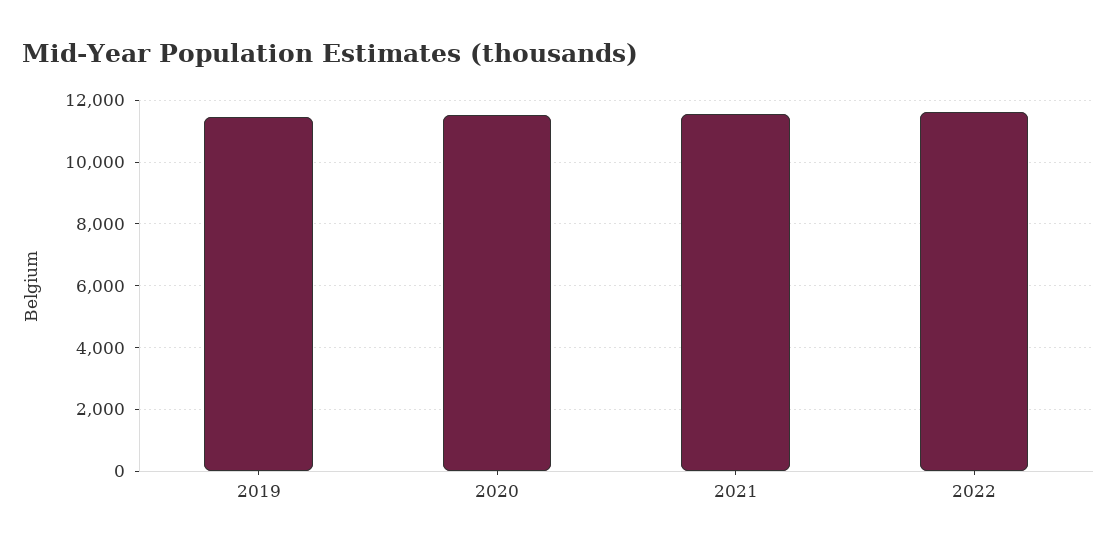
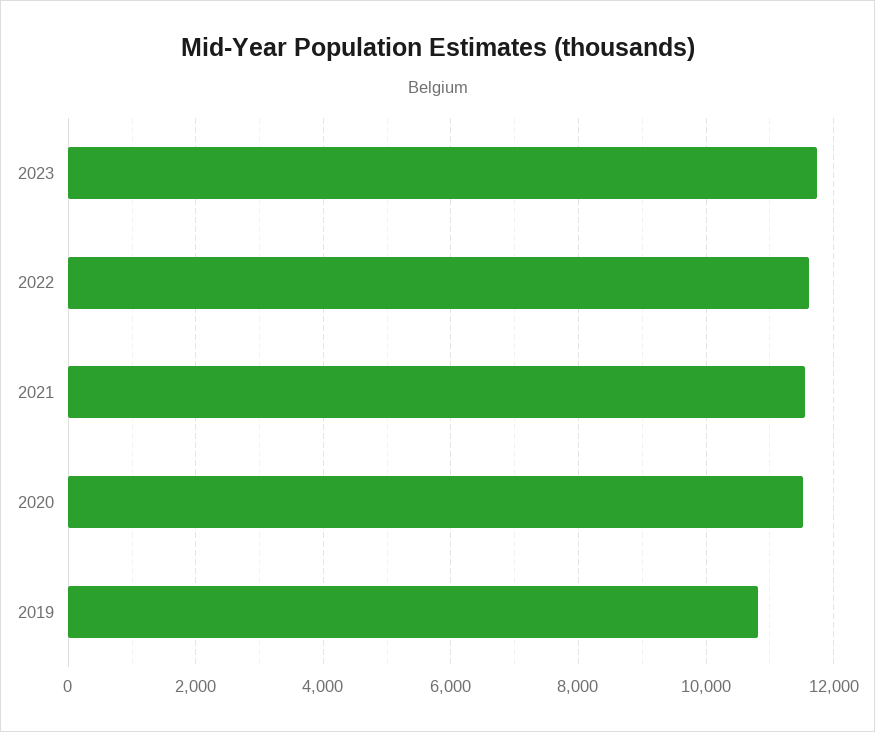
2019: 11400 -> 10800
2023: none -> 11800

